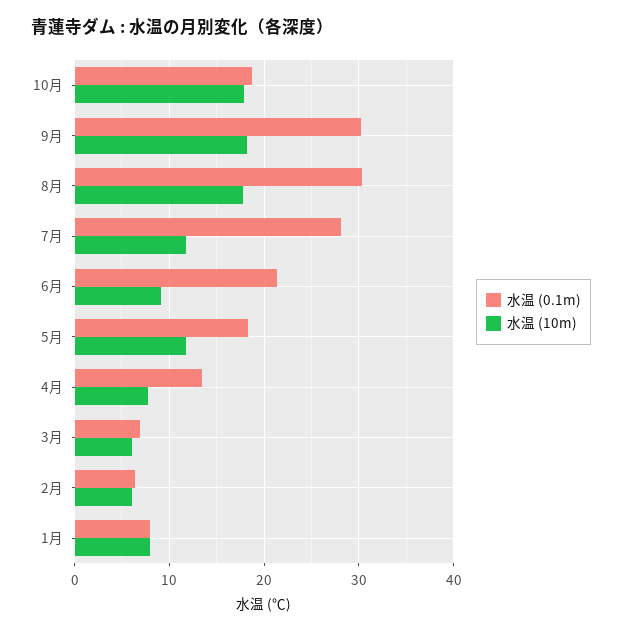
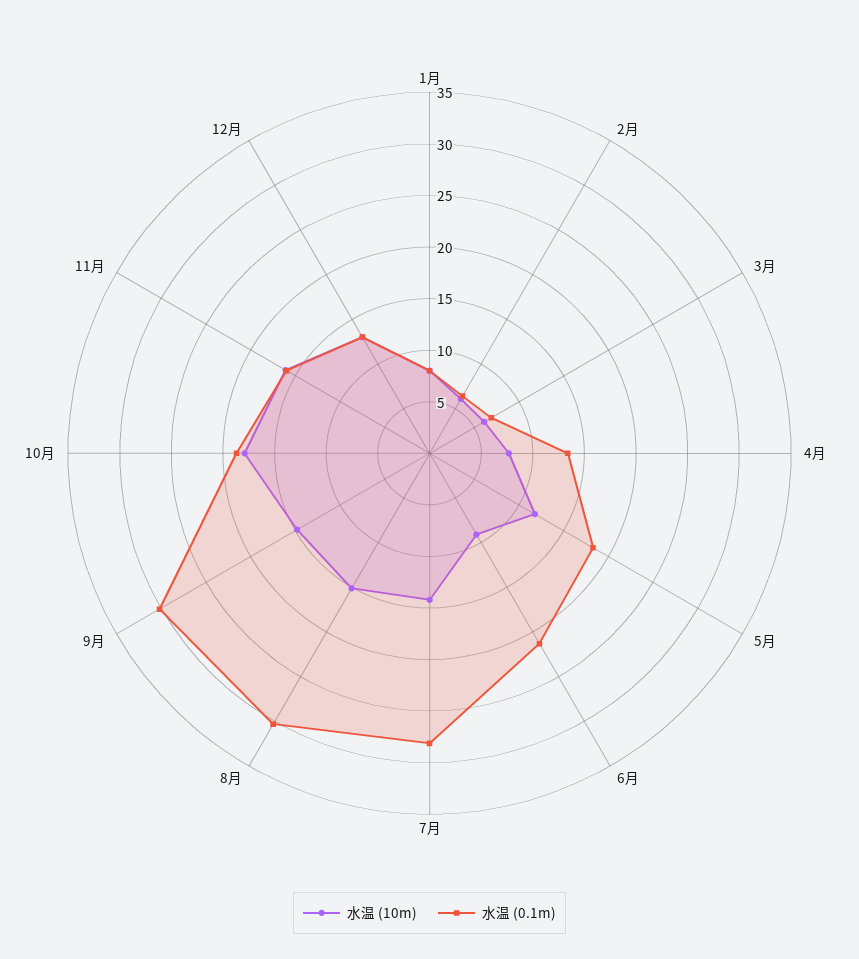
水温 (10m), 9月: 18 -> 15
水温 (10m), 8月: 18 -> 15
水温 (10m), 7月: 12 -> 14
水温 (10m), 11月: none -> 16
水温 (0.1m), 11月: none -> 16
水温 (10m), 12月: none -> 13
水温 (0.1m), 12月: none -> 13

